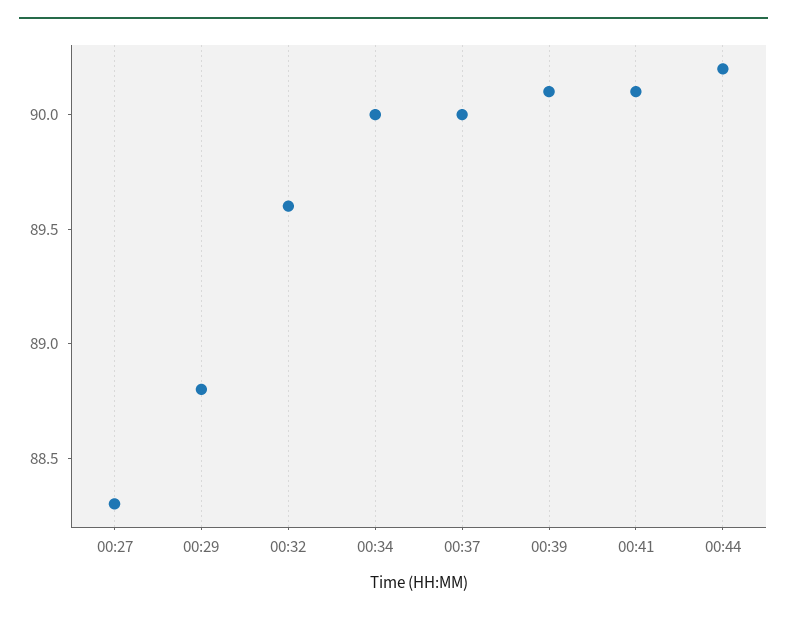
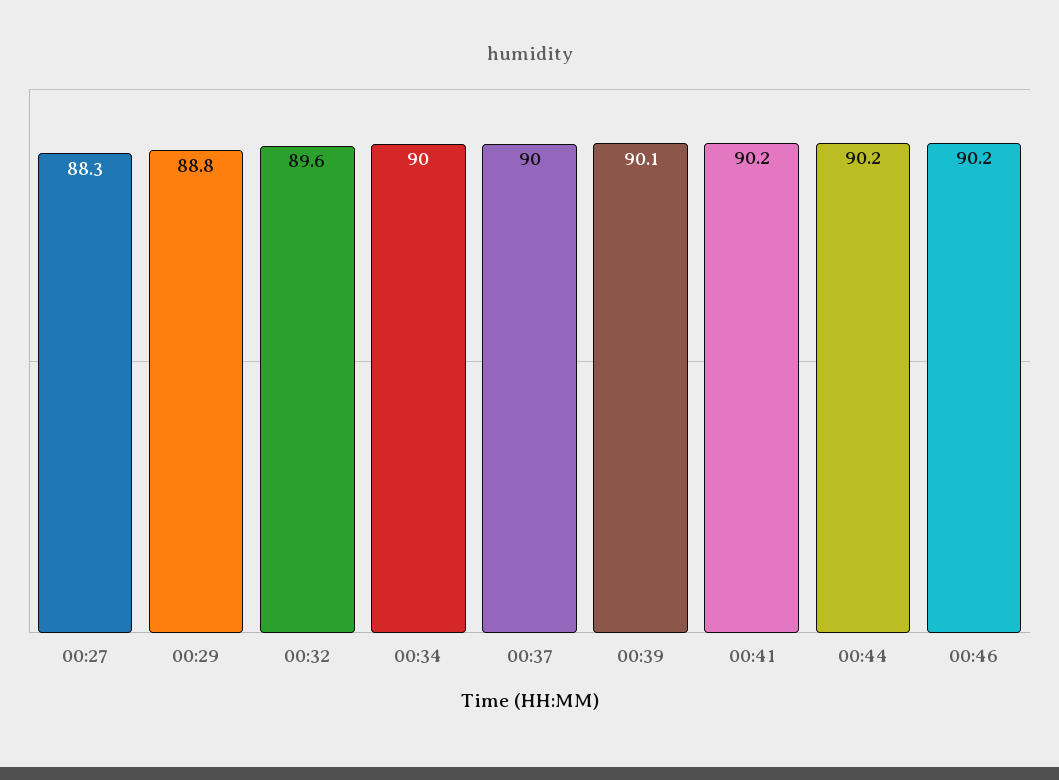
00:41: 90.1 -> 90.2
00:46: none -> 90.2

